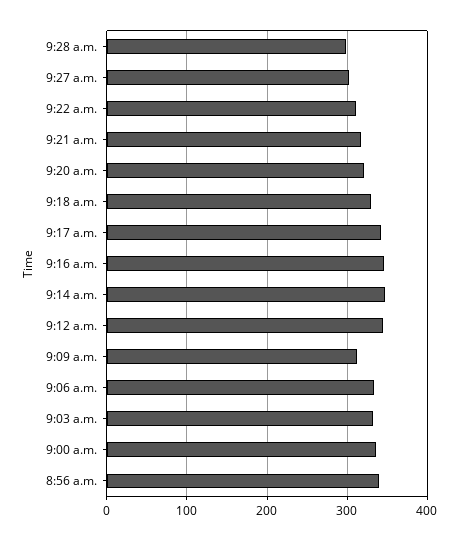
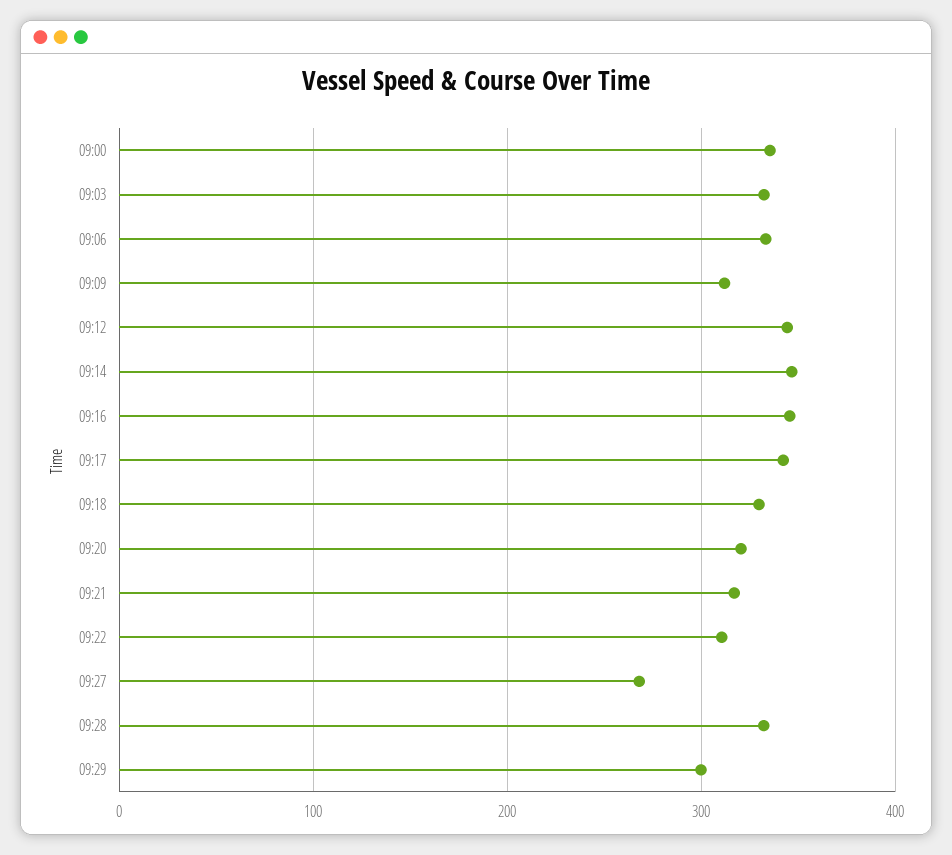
9:28 a.m.: 300 -> 330
9:27 a.m.: 300 -> 270
8:56 a.m.: 340 -> none
09:29: none -> 300

